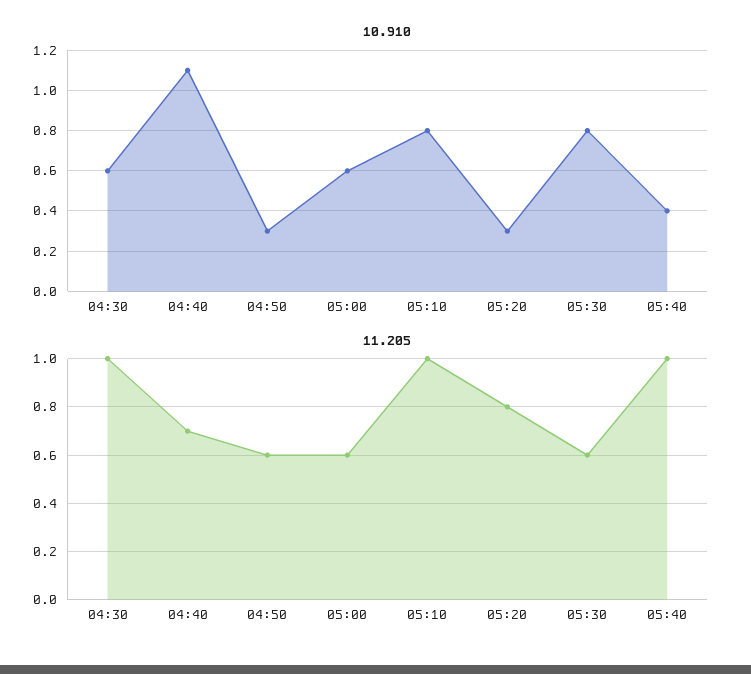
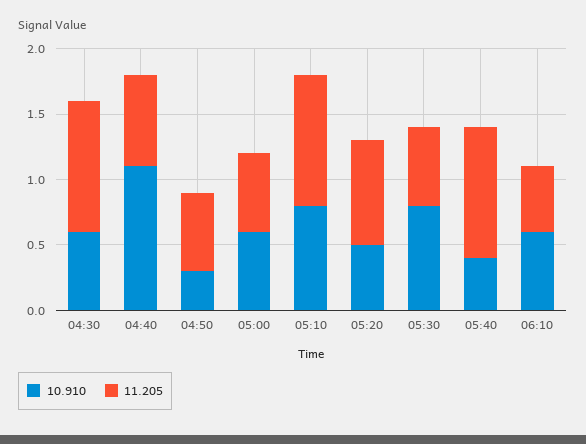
10.910, 05:20: 0.3 -> 0.5
10.910, 06:10: none -> 0.6
11.205, 06:10: none -> 0.5

